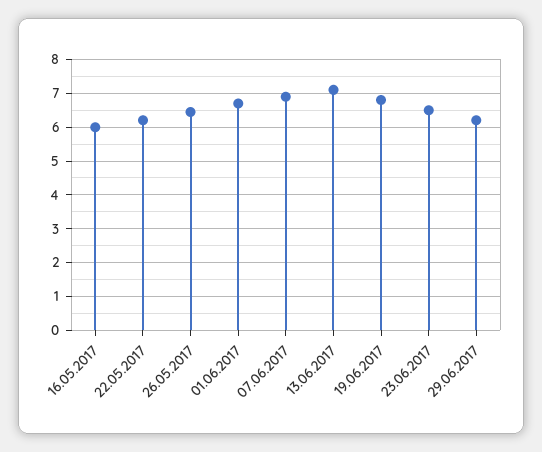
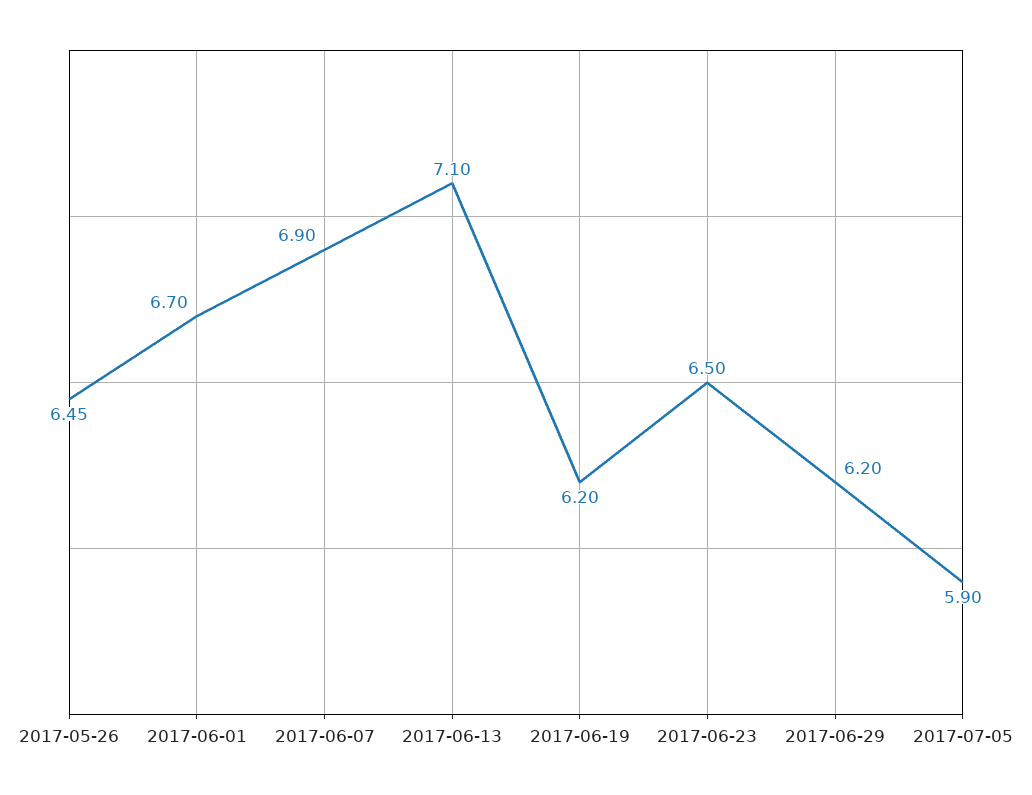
16.05.2017: 6 -> none
22.05.2017: 6.2 -> none
19.06.2017: 6.8 -> 6.2
2017-07-05: none -> 5.9

